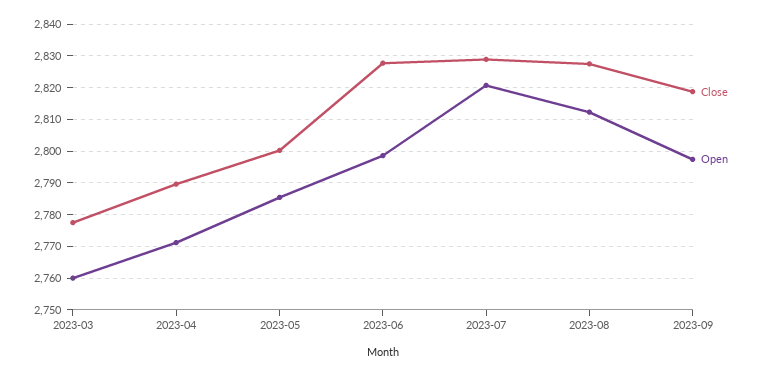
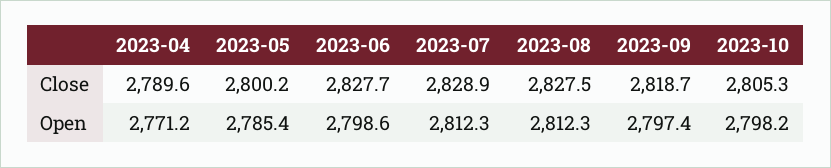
Close, 2023-03: 2778 -> none
Open, 2023-03: 2760 -> none
Open, 2023-07: 2820 -> 2812.3
Close, 2023-10: none -> 2805.3
Open, 2023-10: none -> 2798.2

